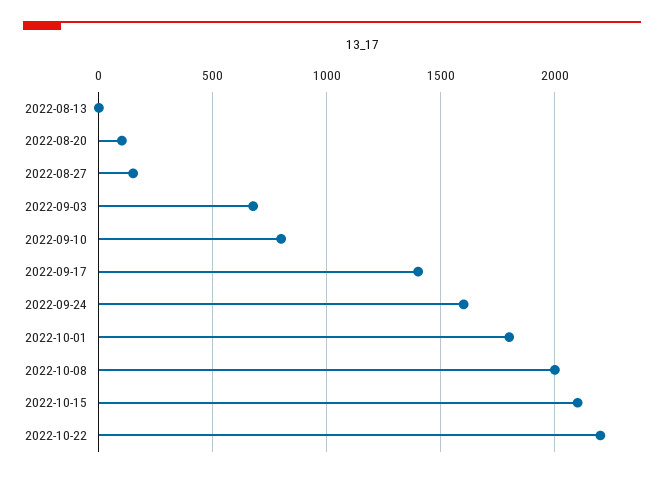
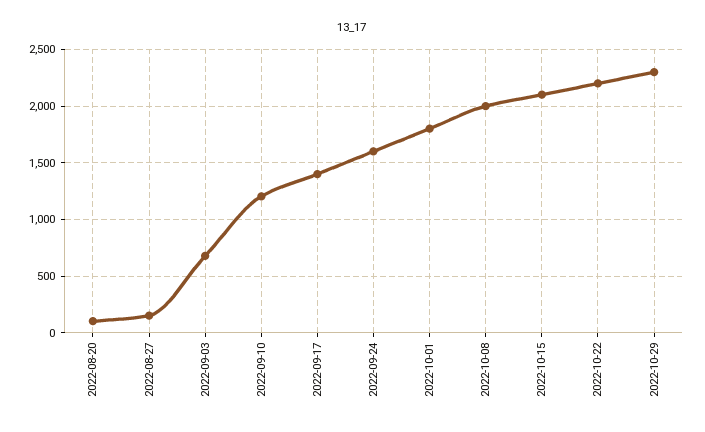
2022-08-13: 0 -> none
2022-09-10: 800 -> 1200
2022-10-29: none -> 2300

